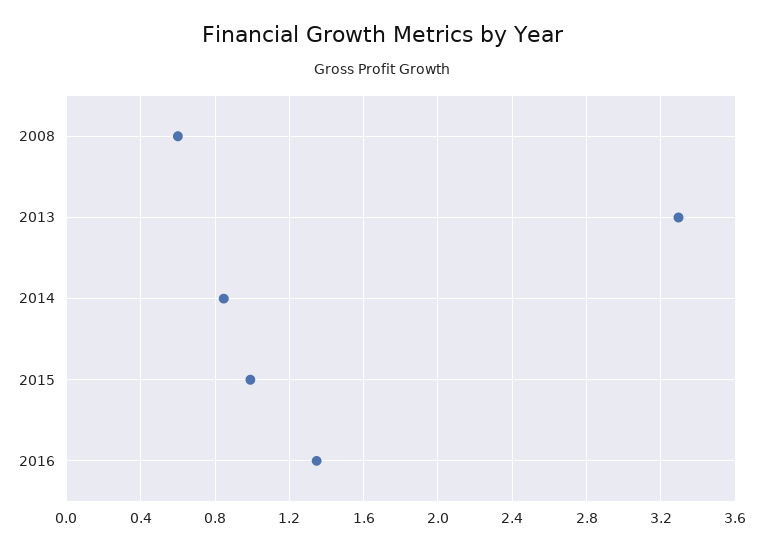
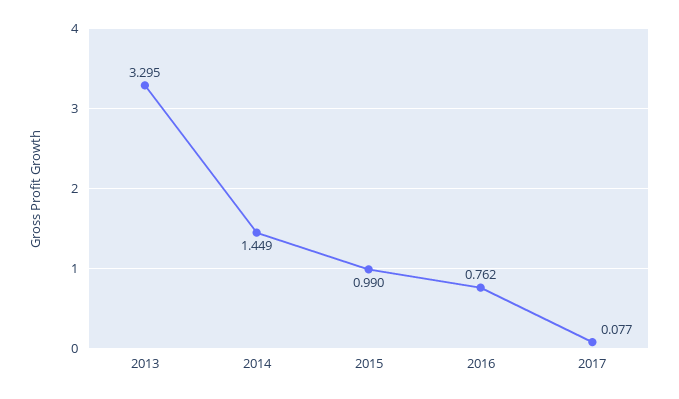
2008: 0.6 -> none
2014: 0.85 -> 1.449
2016: 1.35 -> 0.762
2017: none -> 0.077

